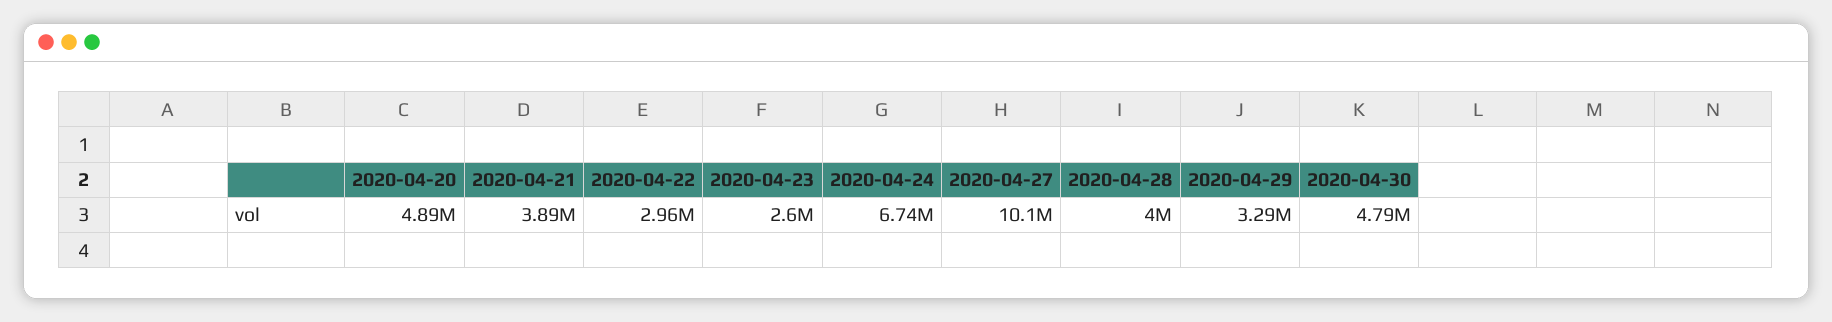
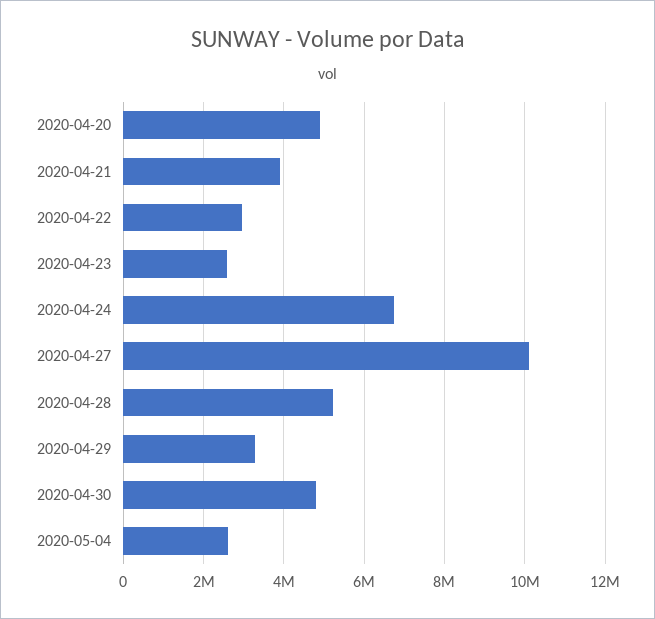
2020-04-28: 4000000 -> 5200000
2020-05-04: none -> 2600000

